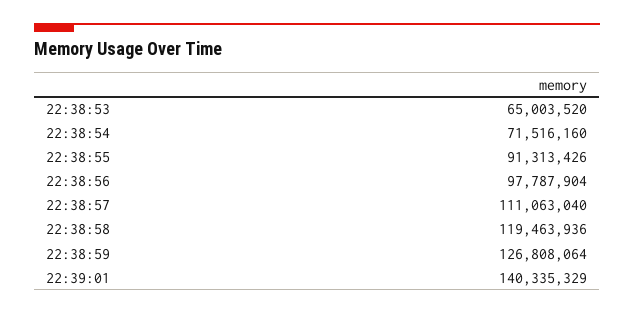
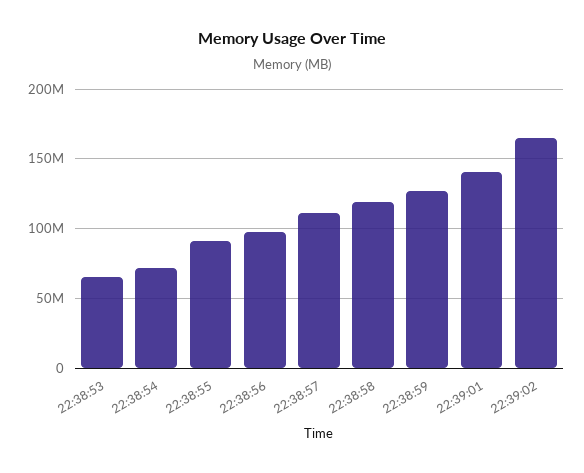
22:39:02: none -> 165000000

